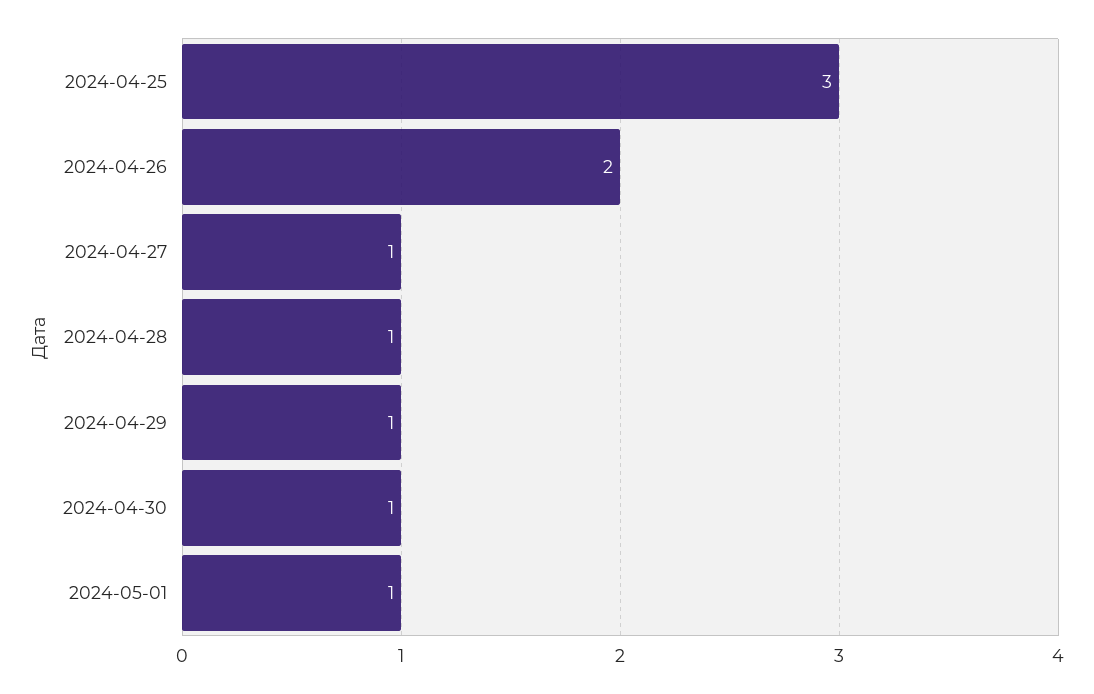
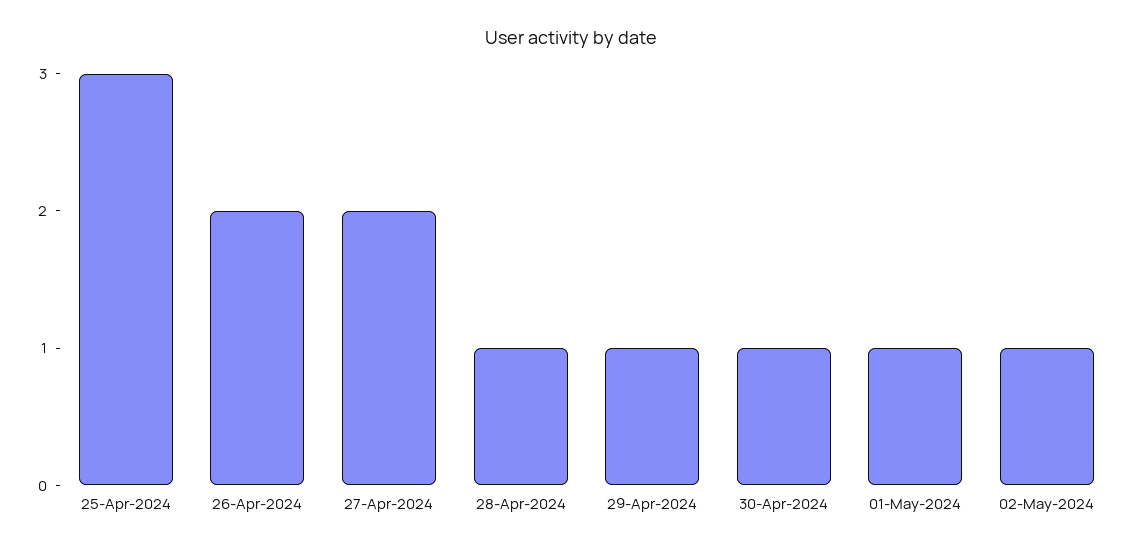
2024-04-27: 1 -> 2
02-May-2024: none -> 1

